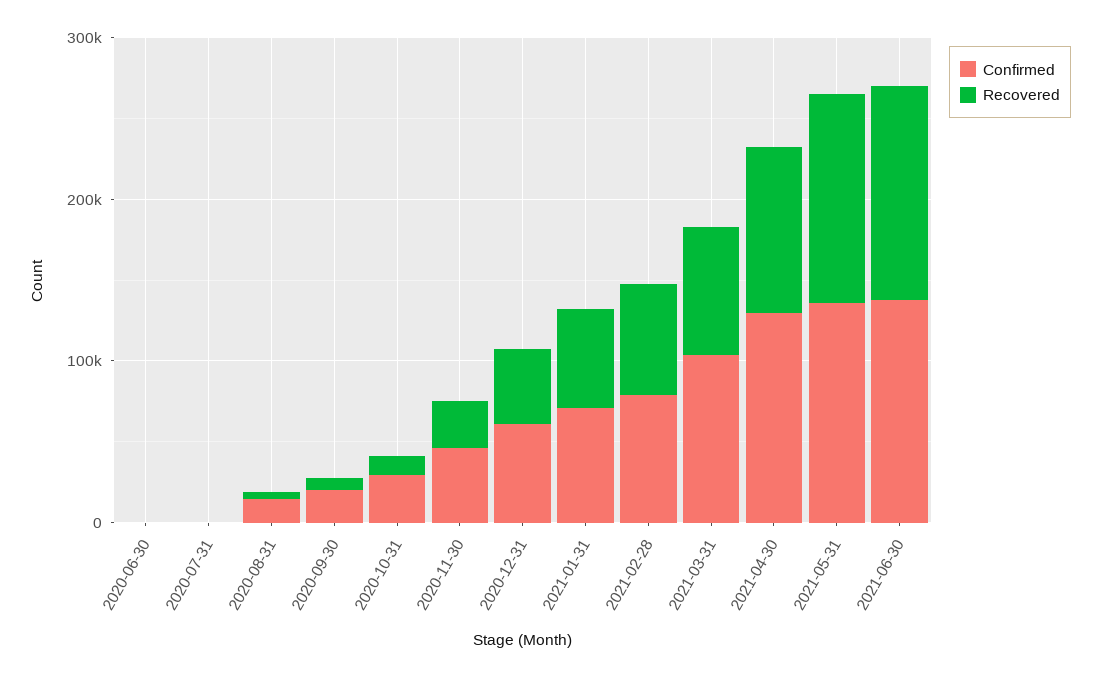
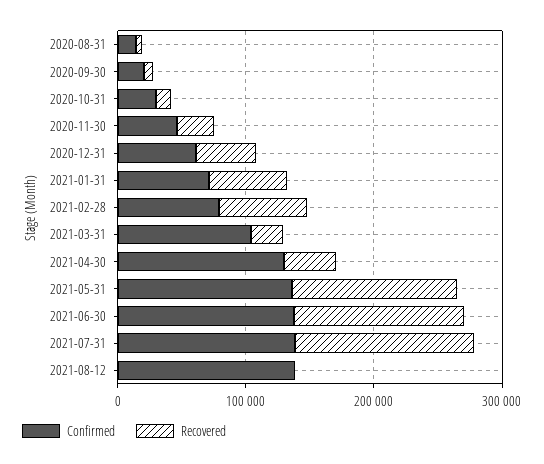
Confirmed, 2020-06-30: 0 -> none
Recovered, 2020-06-30: 0 -> none
Confirmed, 2020-07-31: 0 -> none
Recovered, 2020-07-31: 0 -> none
Recovered, 2021-03-31: 80000 -> 20000
Recovered, 2021-04-30: 100000 -> 40000
Confirmed, 2021-07-31: none -> 140000
Recovered, 2021-07-31: none -> 140000
Confirmed, 2021-08-12: none -> 140000
Recovered, 2021-08-12: none -> 0

